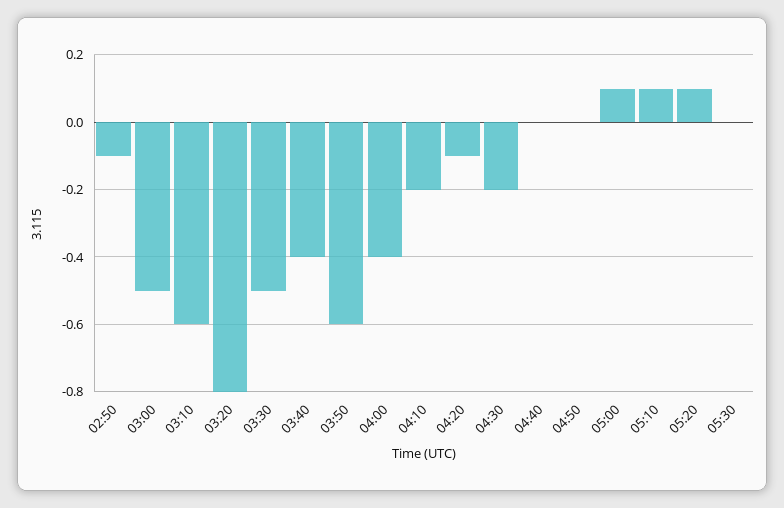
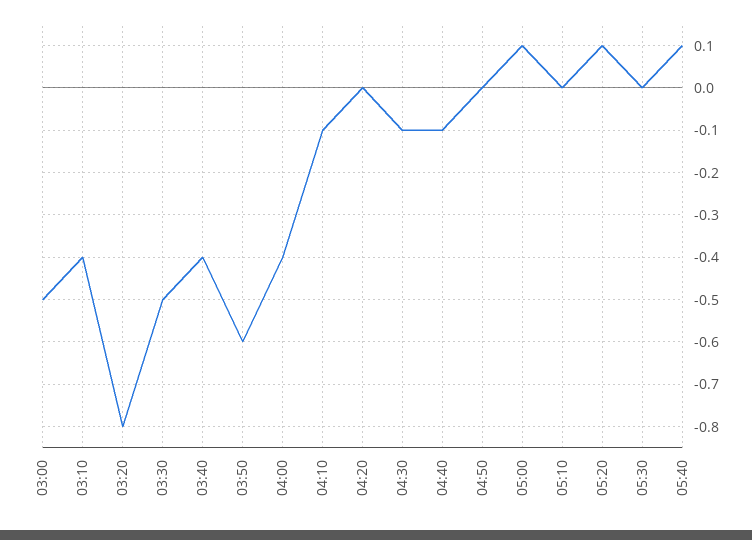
02:50: -0.1 -> none
03:10: -0.6 -> -0.4
04:10: -0.2 -> -0.1
04:20: -0.1 -> 0
04:30: -0.2 -> -0.1
04:40: 0 -> -0.1
05:10: 0.1 -> 0
05:40: none -> 0.1

